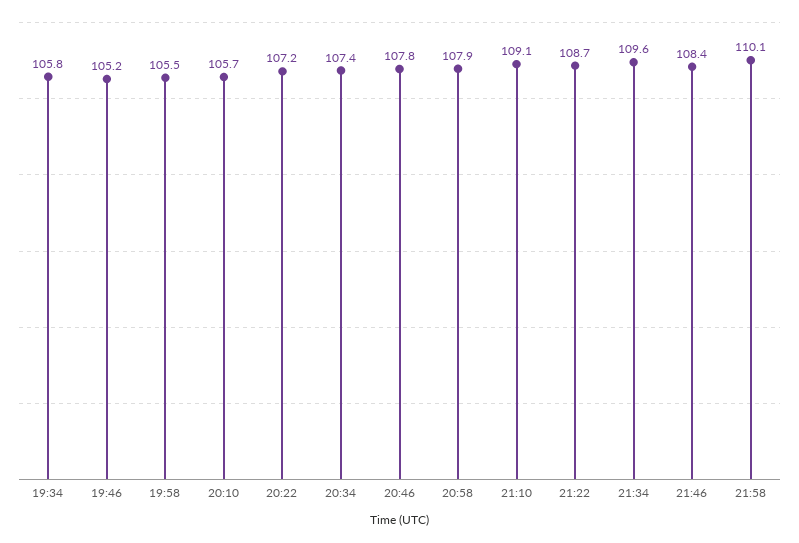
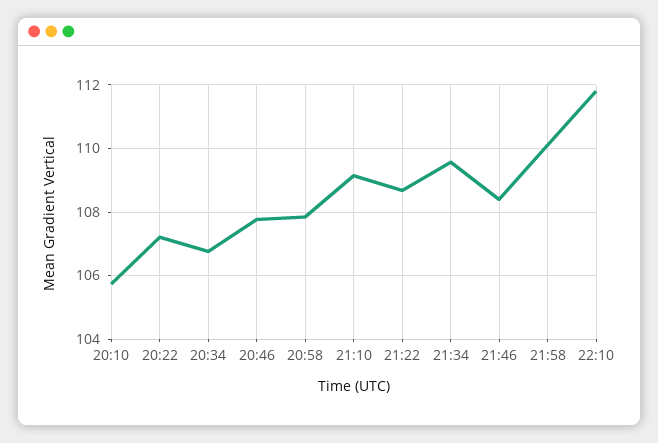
19:34: 105.8 -> none
19:46: 105.2 -> none
19:58: 105.5 -> none
20:34: 107.4 -> 106.8
22:10: none -> 111.8

